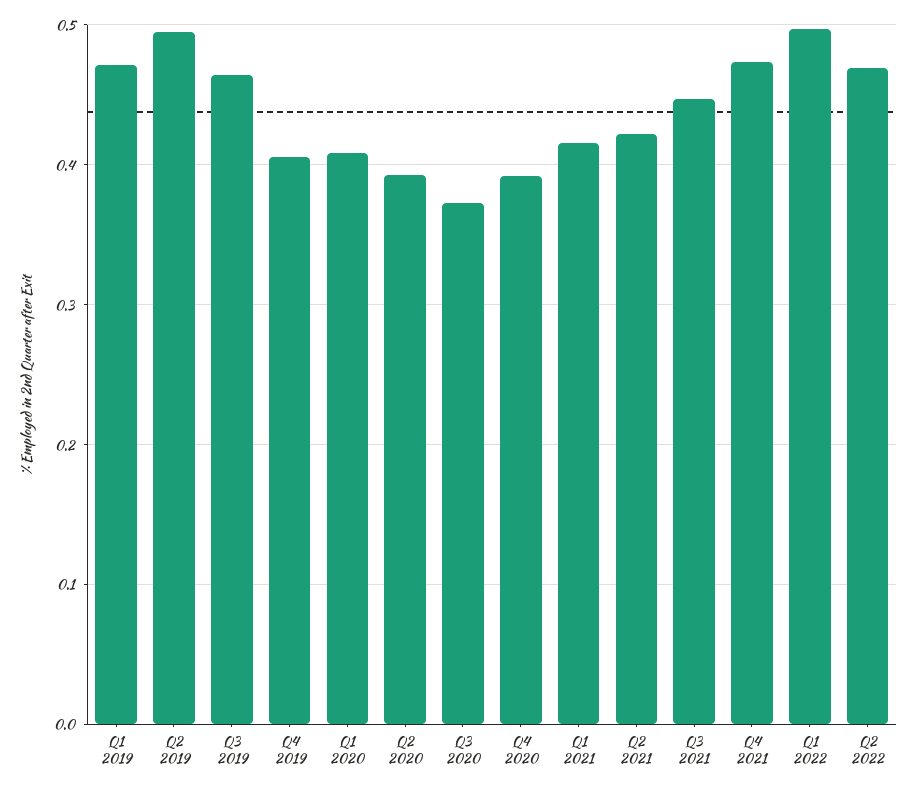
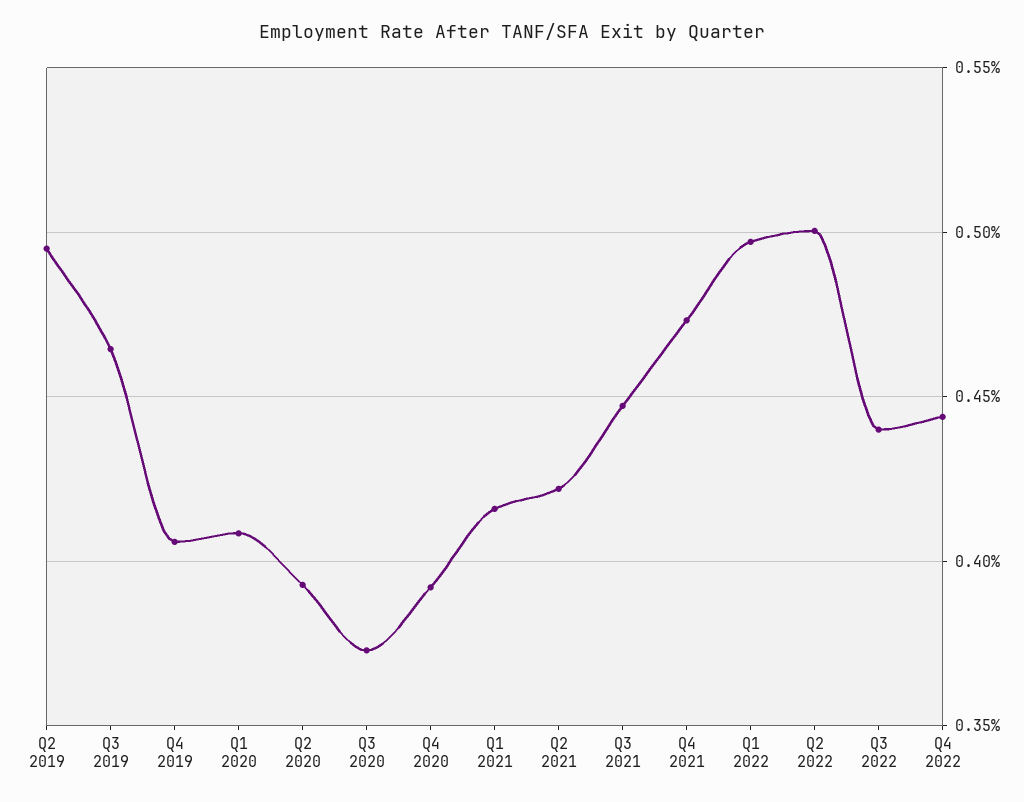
Q1 2019: 0.47 -> none
Q2 2022: 0.47 -> 0.5
Q3 2022: none -> 0.44
Q4 2022: none -> 0.445

